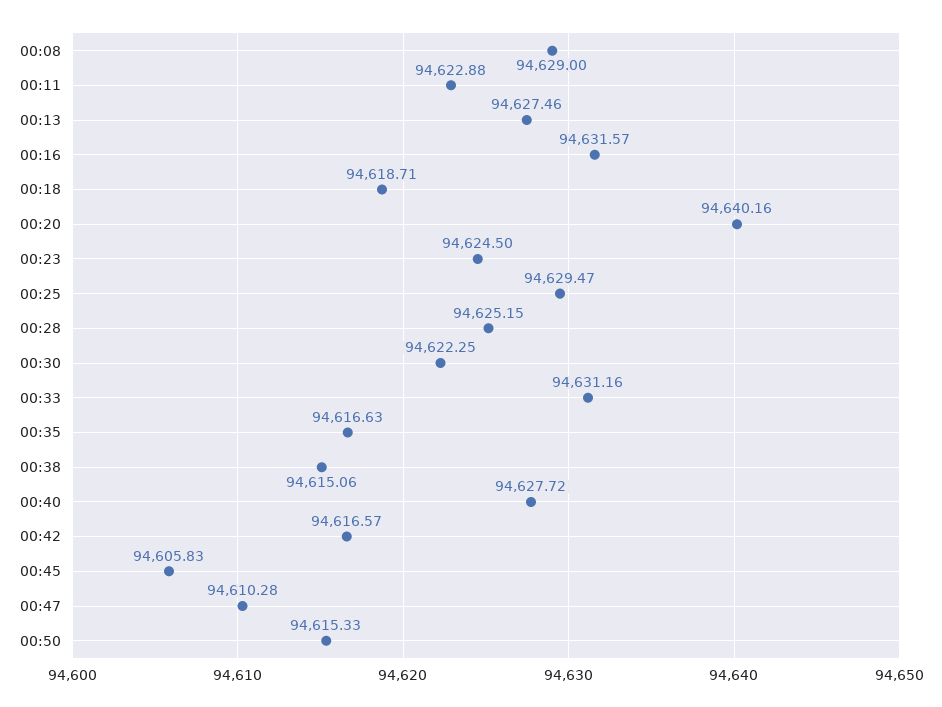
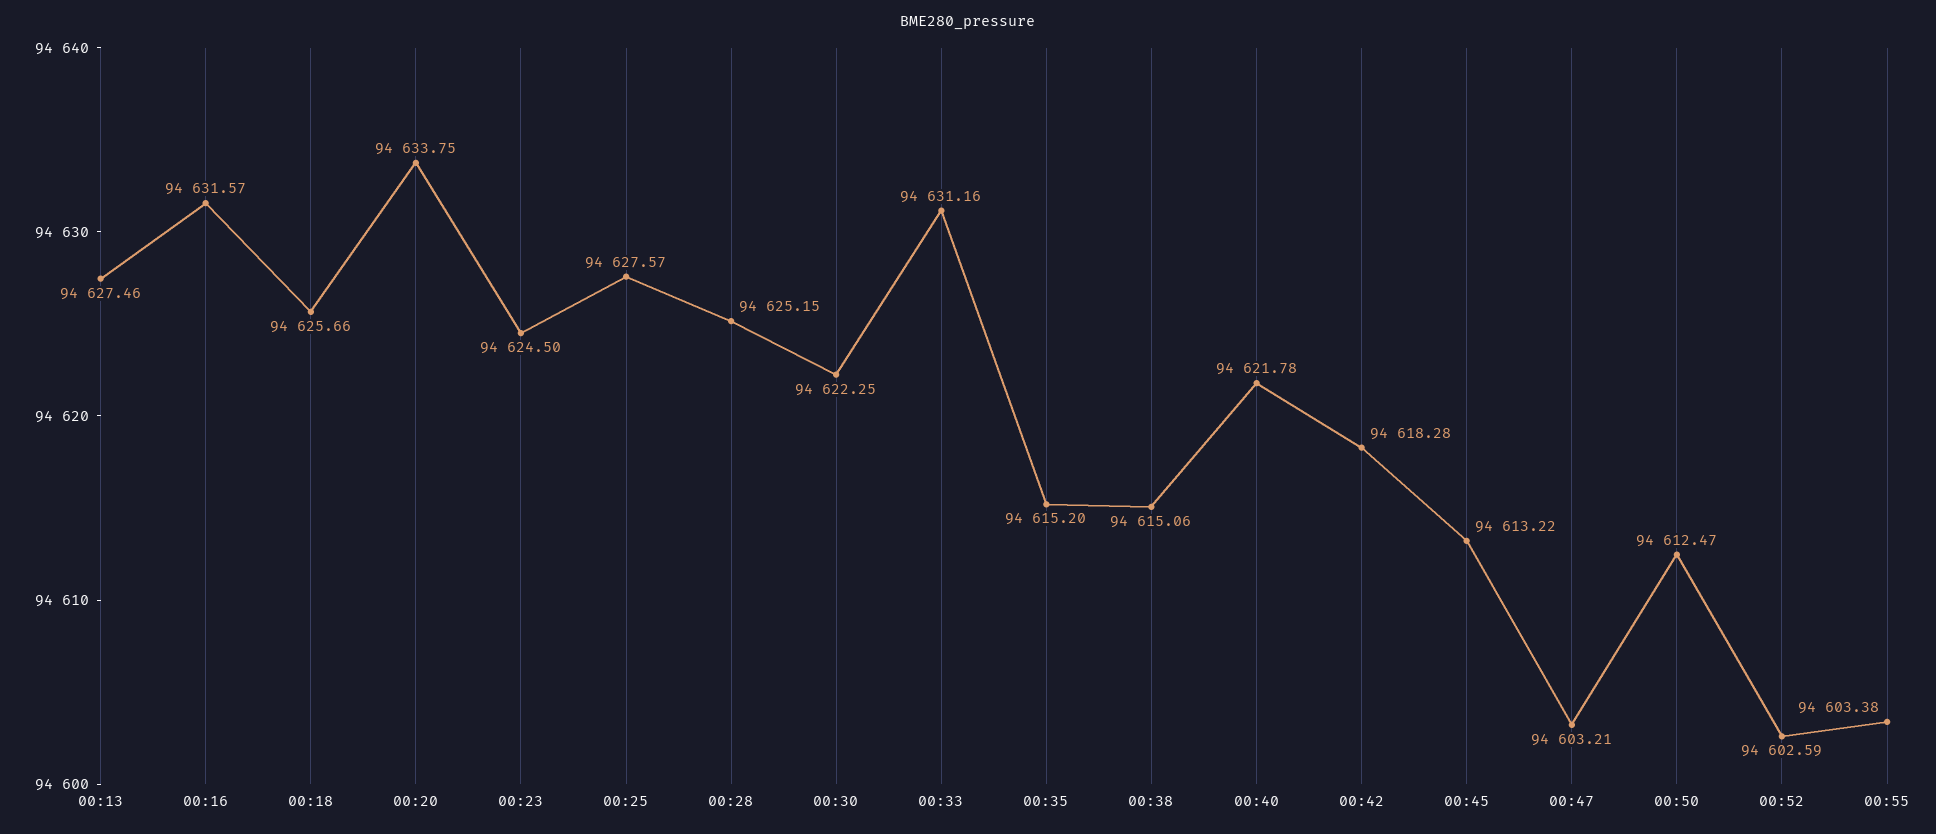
00:08: 94629 -> none
00:11: 94622.88 -> none
00:18: 94618.71 -> 94625.66
00:20: 94640.16 -> 94633.75
00:25: 94629.47 -> 94627.57
00:35: 94616.63 -> 94615.2
00:40: 94627.72 -> 94621.78
00:42: 94616.57 -> 94618.28
00:45: 94605.83 -> 94613.22
00:47: 94610.28 -> 94603.21
00:50: 94615.33 -> 94612.47
00:52: none -> 94602.59
00:55: none -> 94603.38

